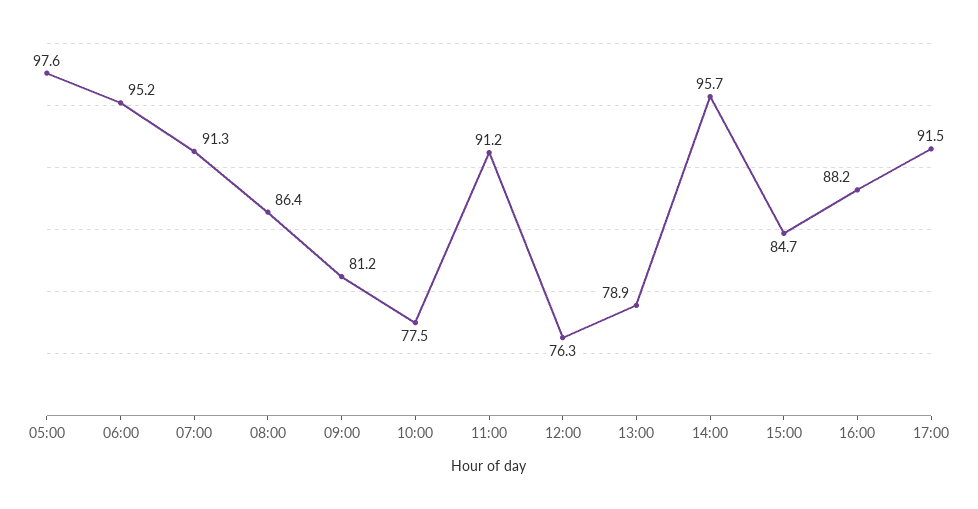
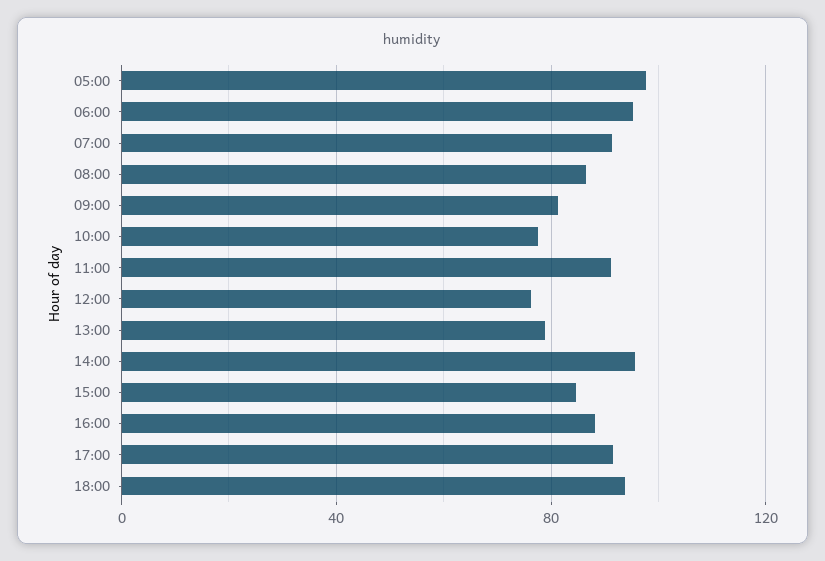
18:00: none -> 95

